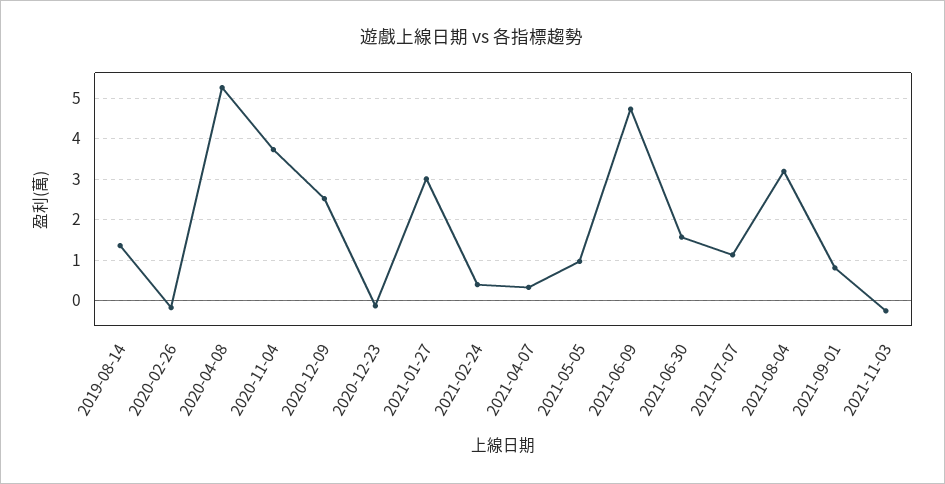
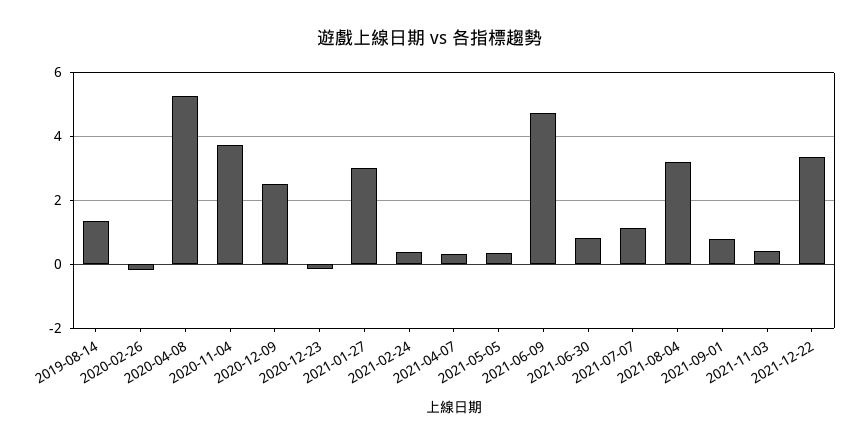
2021-05-05: 1 -> 0.4
2021-06-30: 1.6 -> 0.8
2021-11-03: -0.2 -> 0.4
2021-12-22: none -> 3.4

